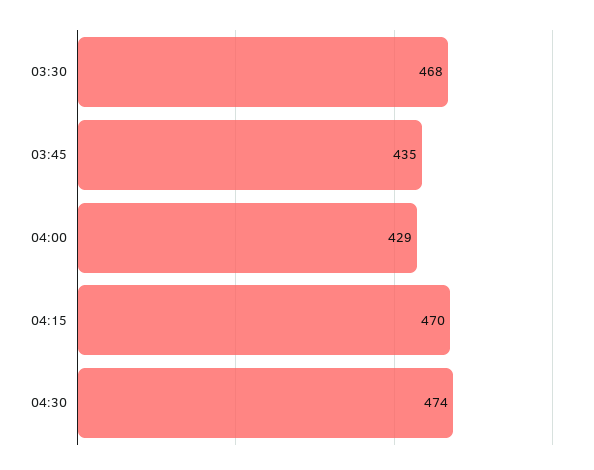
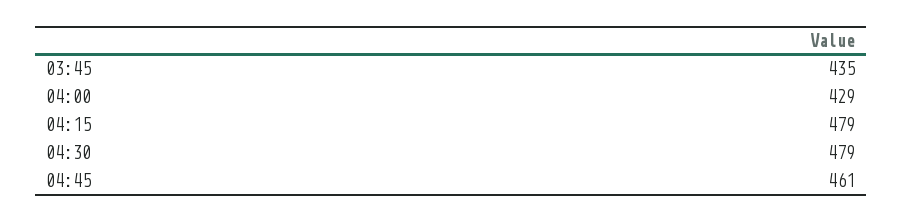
03:30: 468 -> none
04:15: 470 -> 479
04:30: 474 -> 479
04:45: none -> 461

